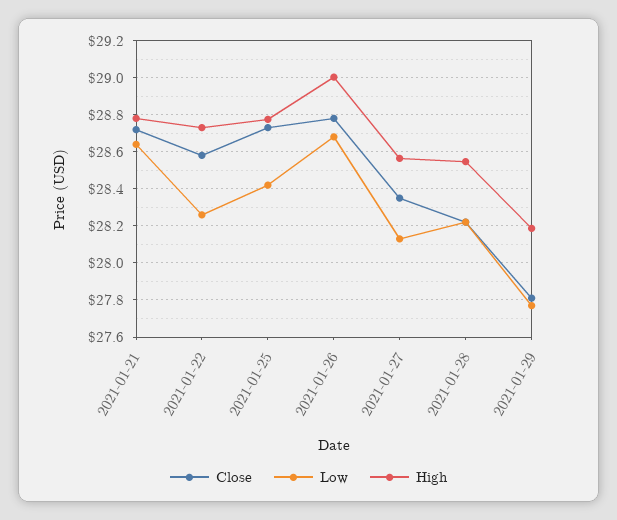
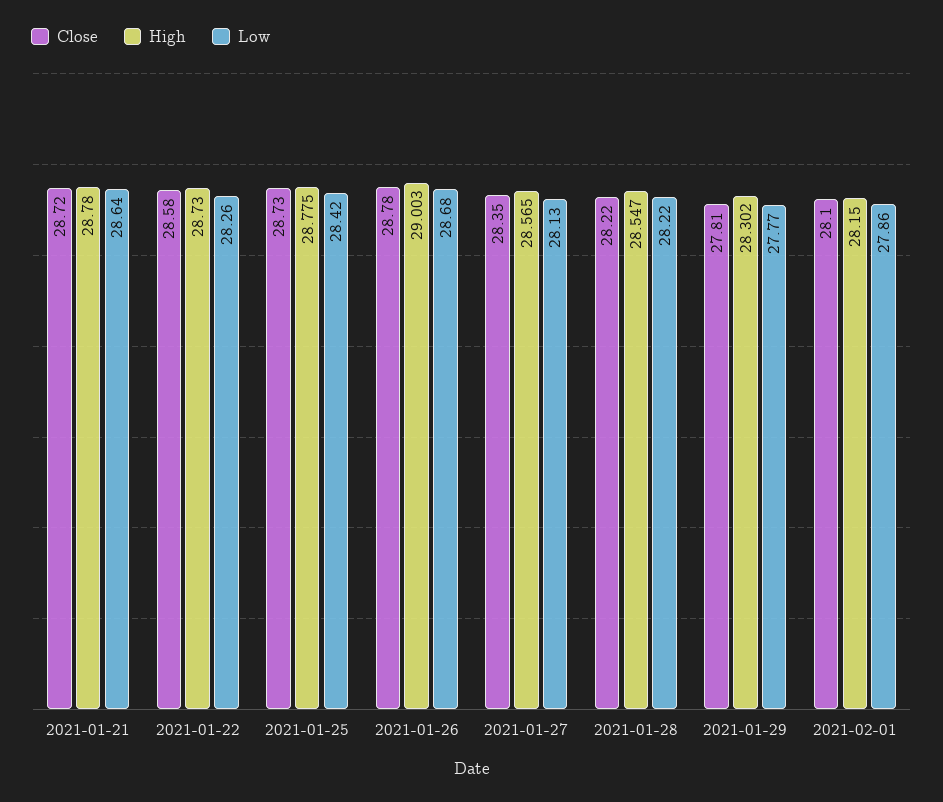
High, 2021-01-29: 28.2 -> 28.302
Close, 2021-02-01: none -> 28.1
High, 2021-02-01: none -> 28.15
Low, 2021-02-01: none -> 27.86

